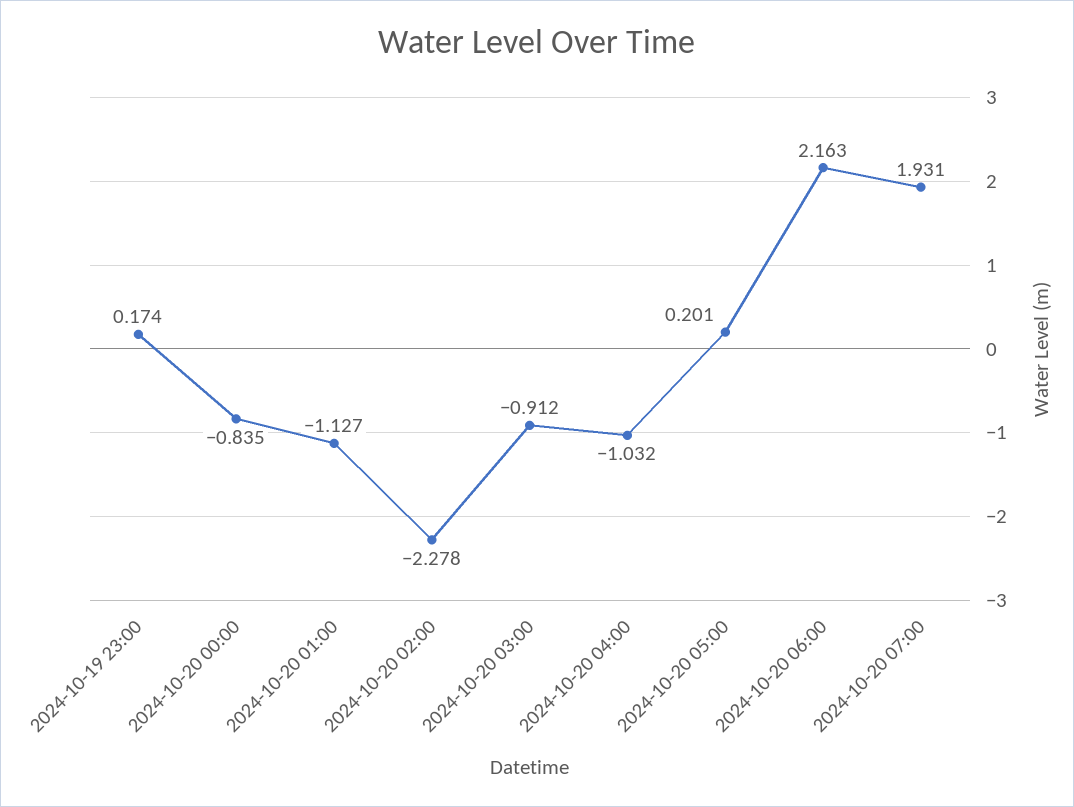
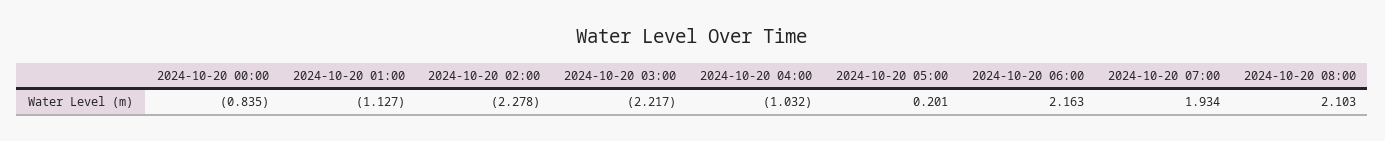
2024-10-19 23:00: 0.174 -> none
2024-10-20 03:00: -0.912 -> -2.217
2024-10-20 07:00: 1.931 -> 1.934
2024-10-20 08:00: none -> 2.103

